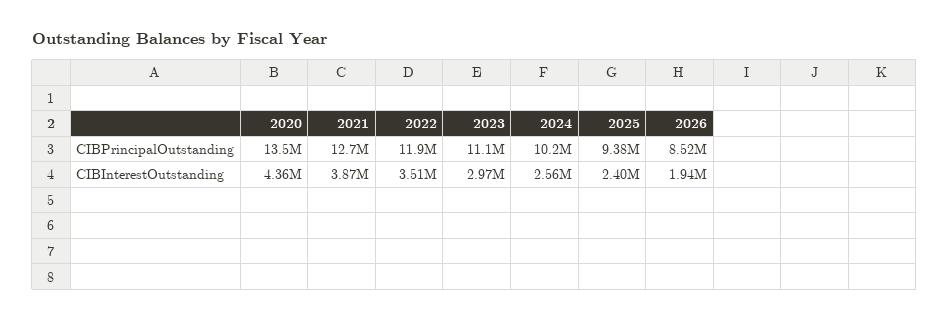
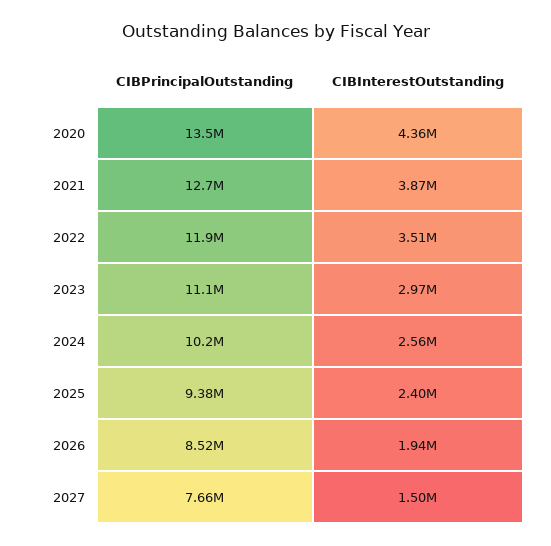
2027, CIBPrincipalOutstanding: none -> 7660000
2027, CIBInterestOutstanding: none -> 1500000

